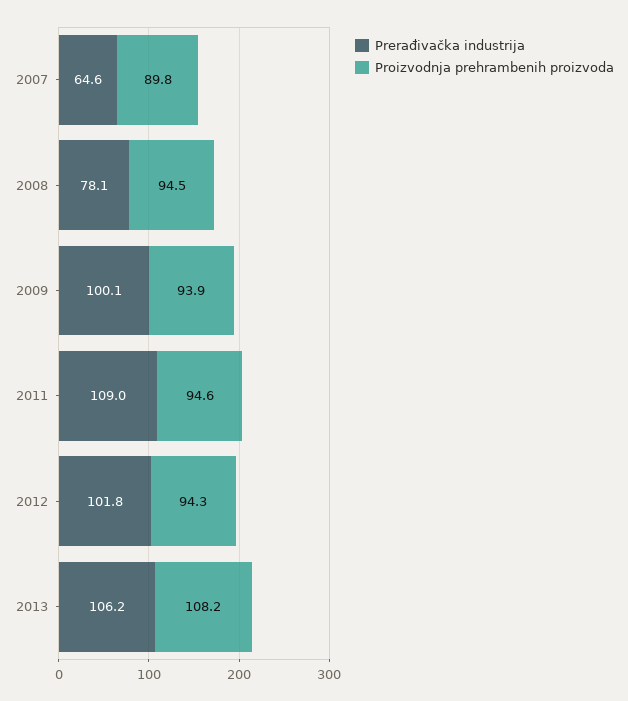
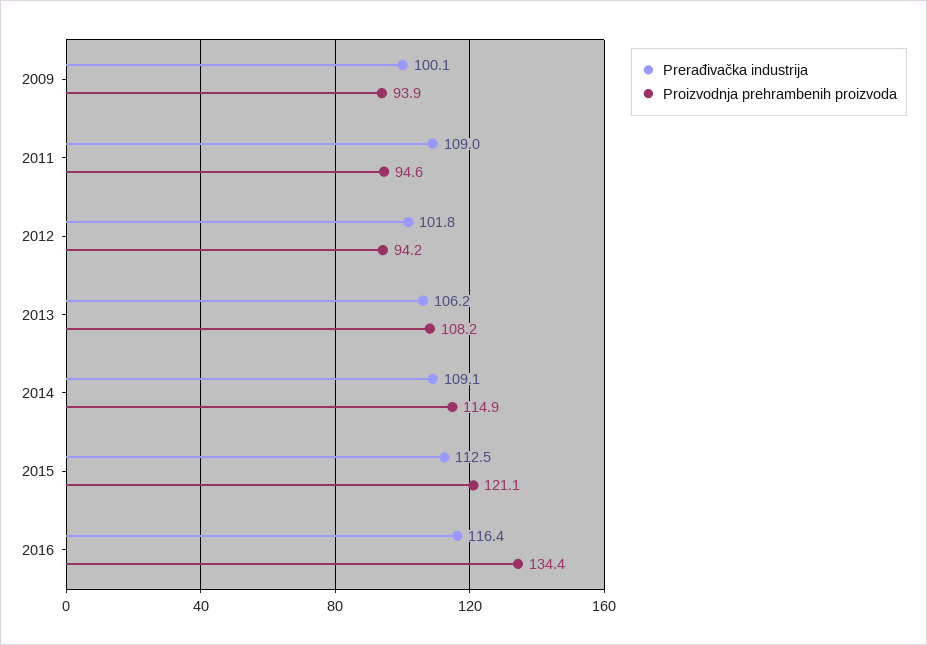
Prerađivačka industrija, 2007: 64.6 -> none
Proizvodnja prehrambenih proizvoda, 2007: 89.8 -> none
Prerađivačka industrija, 2008: 78.1 -> none
Proizvodnja prehrambenih proizvoda, 2008: 94.5 -> none
Proizvodnja prehrambenih proizvoda, 2012: 94.3 -> 94.2
Prerađivačka industrija, 2014: none -> 109.1
Proizvodnja prehrambenih proizvoda, 2014: none -> 114.9
Prerađivačka industrija, 2015: none -> 112.5
Proizvodnja prehrambenih proizvoda, 2015: none -> 121.1
Prerađivačka industrija, 2016: none -> 116.4
Proizvodnja prehrambenih proizvoda, 2016: none -> 134.4

